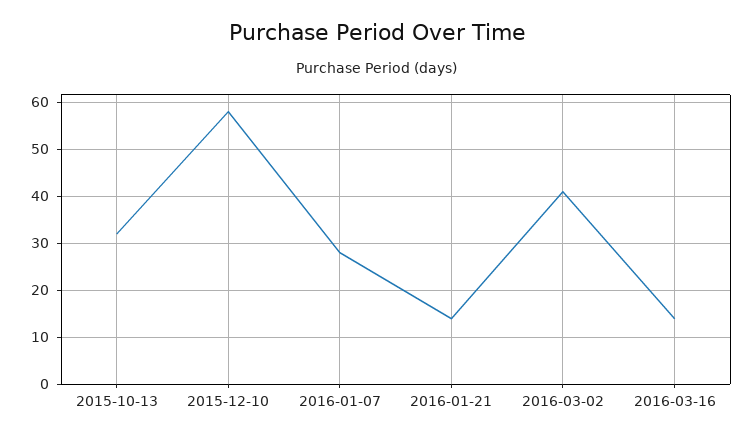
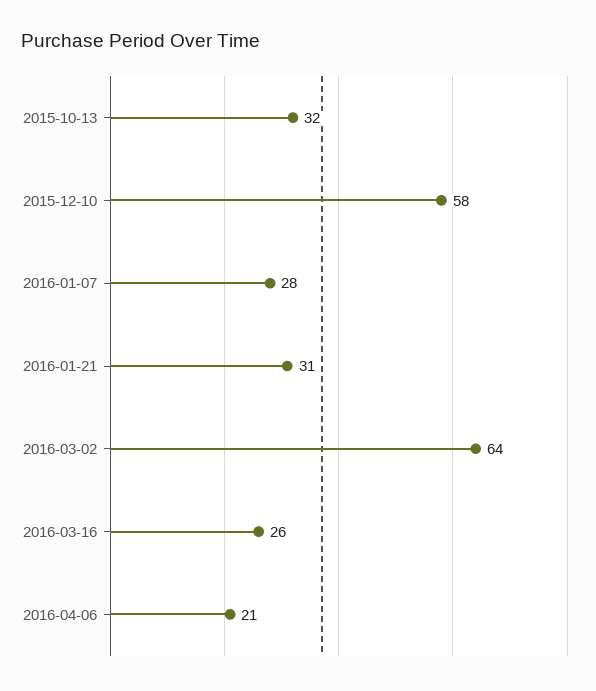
2016-01-21: 15 -> 31
2016-03-02: 40 -> 64
2016-03-16: 15 -> 26
2016-04-06: none -> 21

